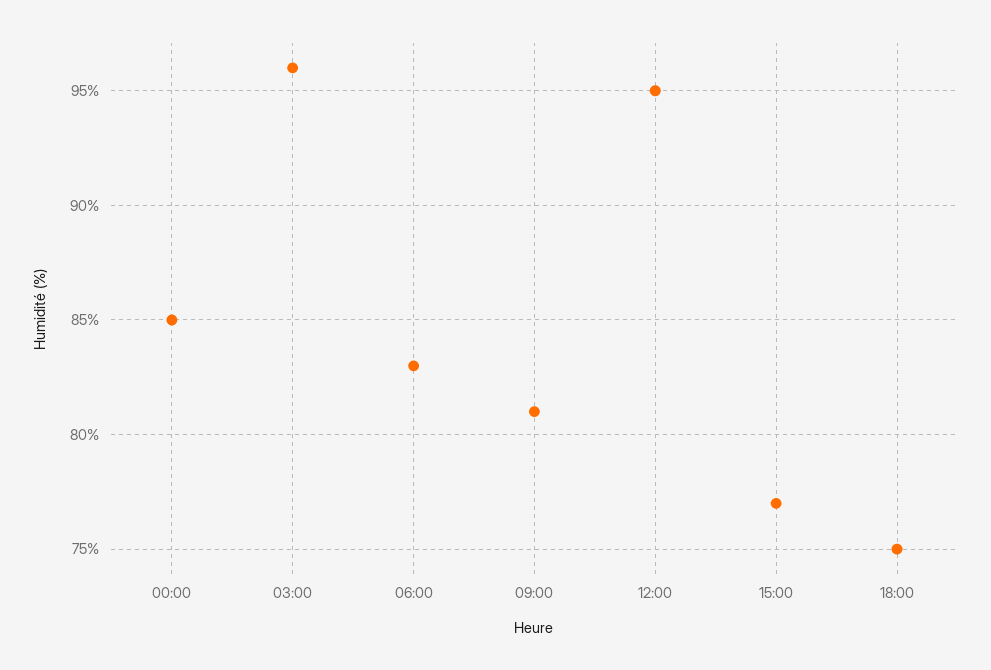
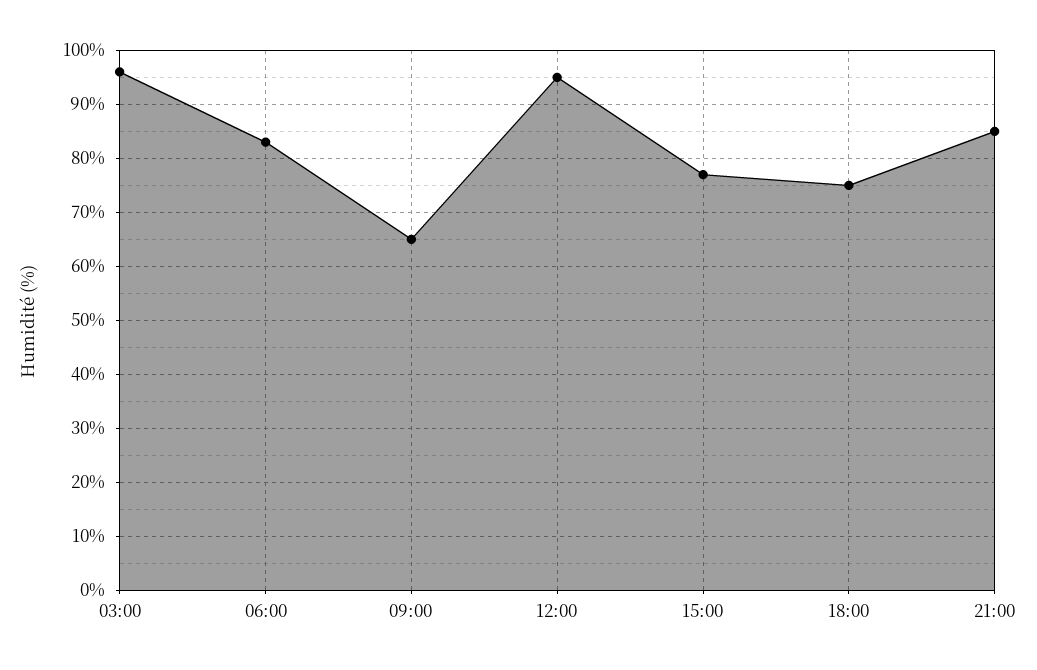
00:00: 85 -> none
09:00: 81 -> 65
21:00: none -> 85

